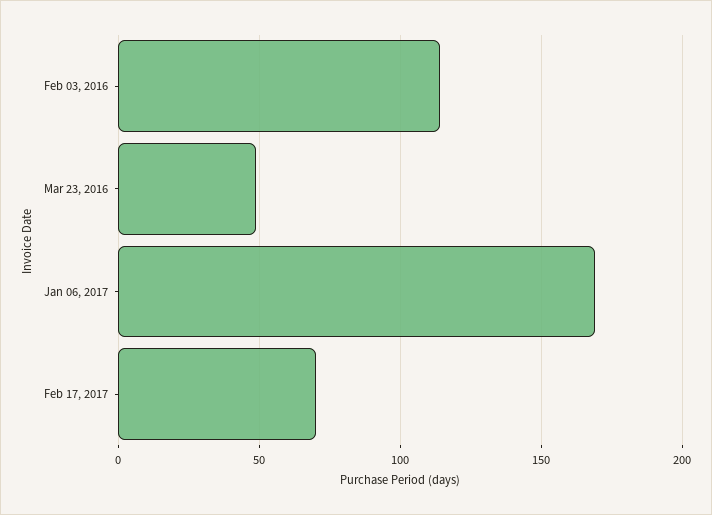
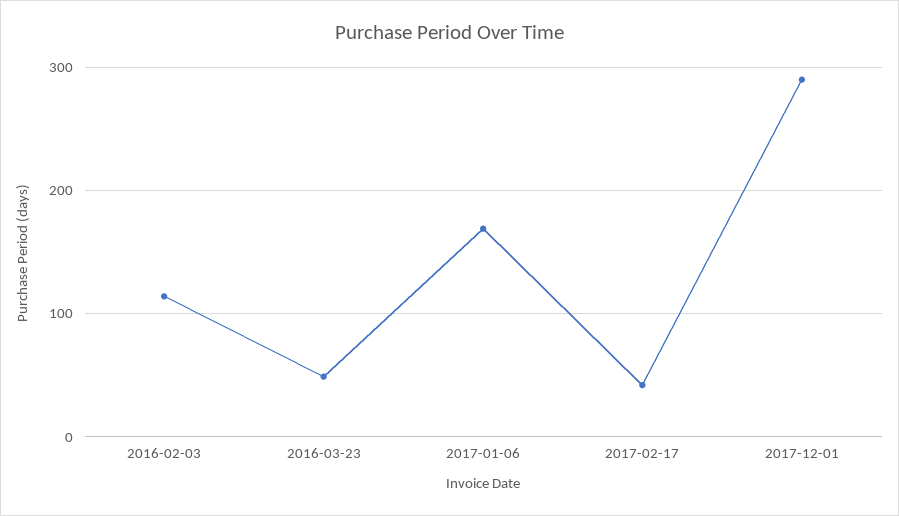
Feb 17, 2017: 70 -> 40
2017-12-01: none -> 290

